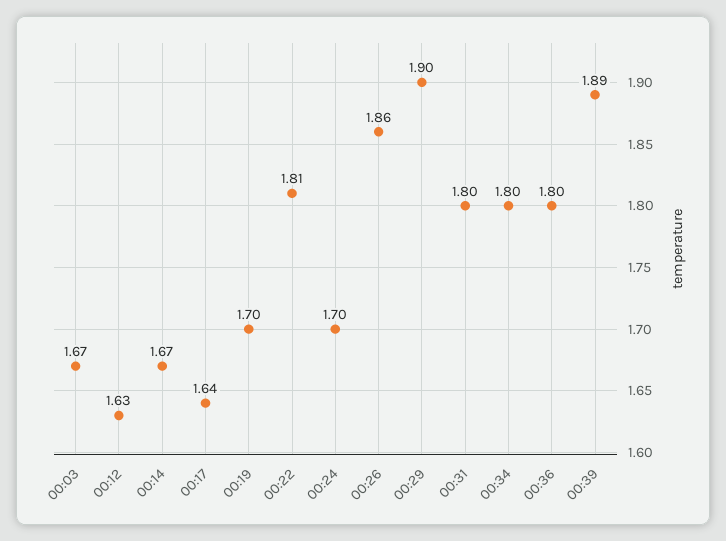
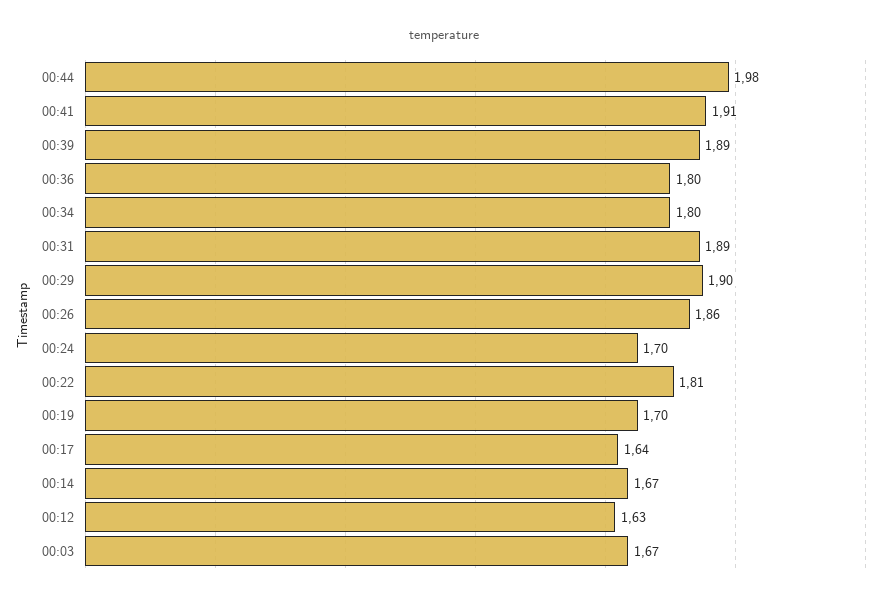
00:31: 1.8 -> 1.89
00:44: none -> 1.98
00:41: none -> 1.91

